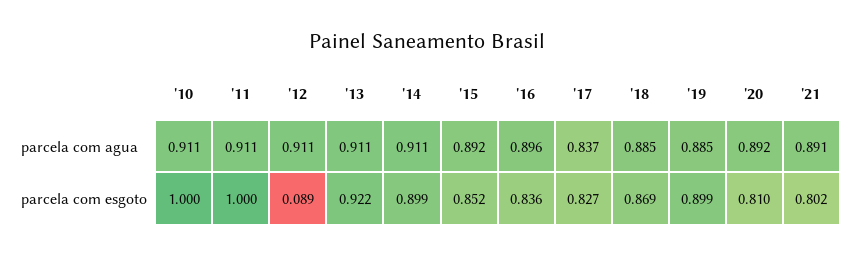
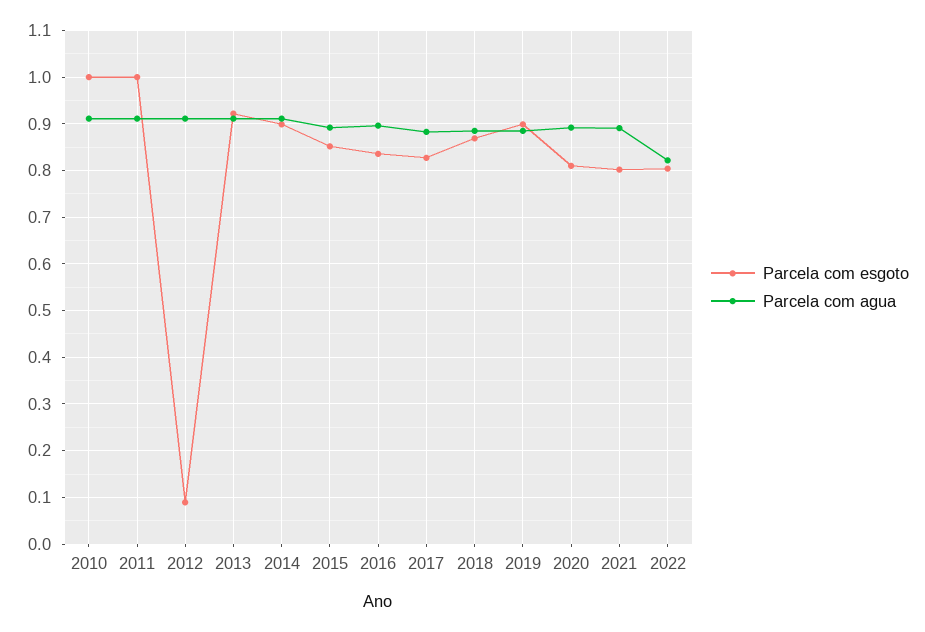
parcela com agua, '17: 0.837 -> 0.88
parcela com esgoto, 2022: none -> 0.8
parcela com agua, 2022: none -> 0.82

